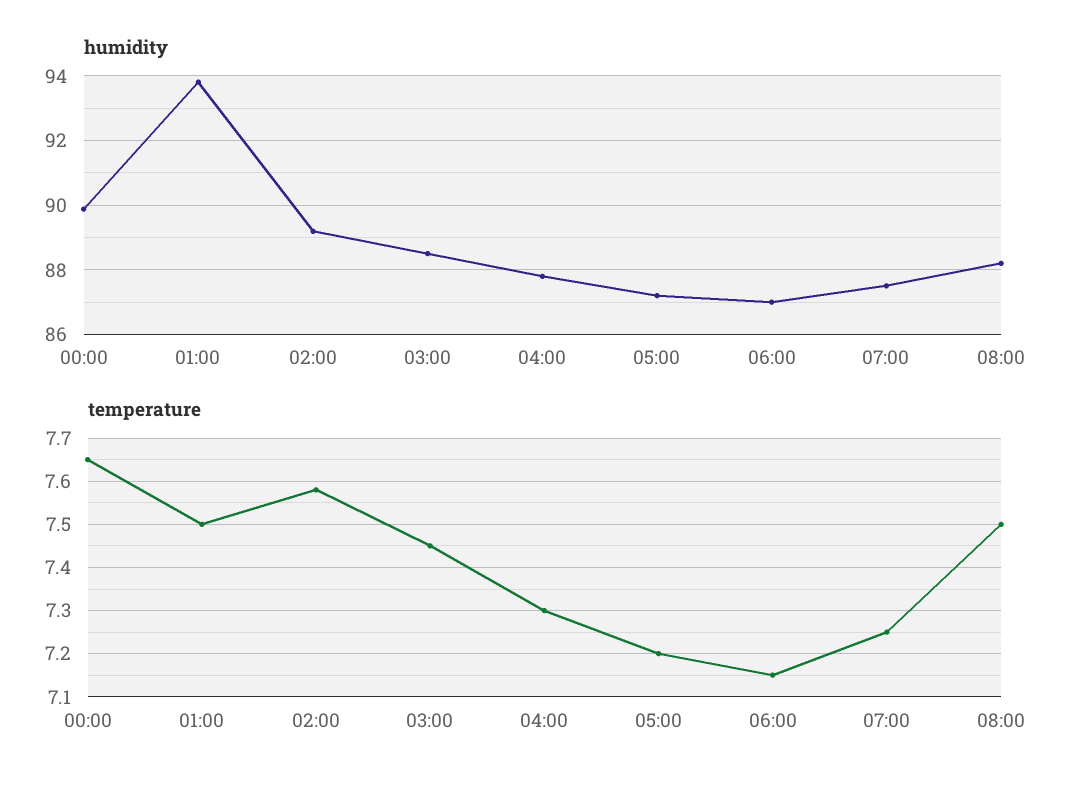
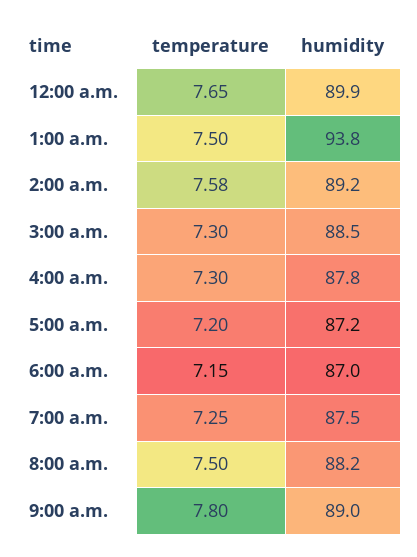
temperature, 03:00: 7.45 -> 7.3
temperature, 9:00 a.m.: none -> 7.8
humidity, 9:00 a.m.: none -> 89

